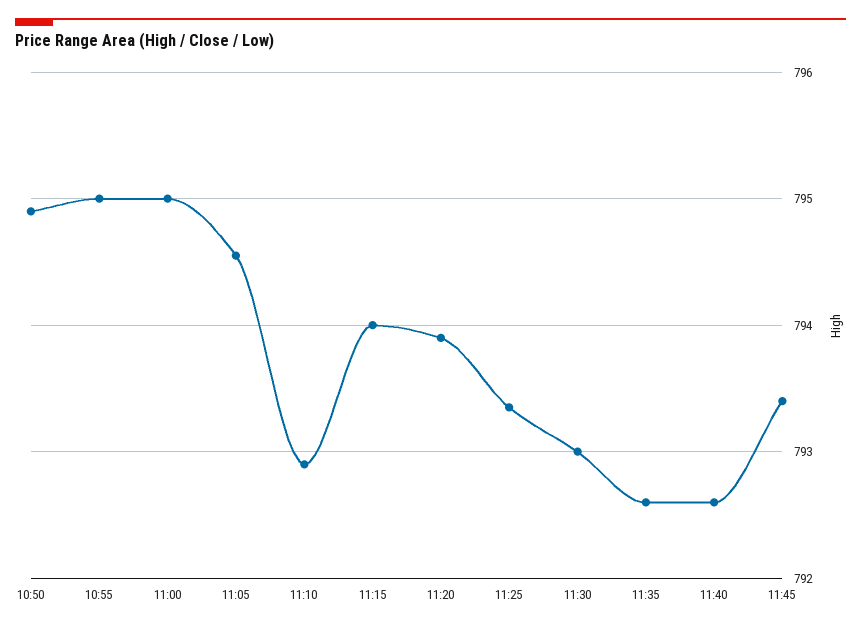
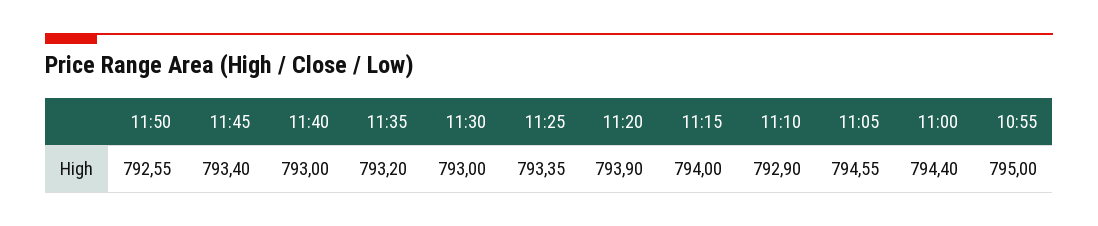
10:50: 794.9 -> none
11:00: 795 -> 794.4
11:35: 792.6 -> 793.2
11:40: 792.6 -> 793
11:50: none -> 792.55

